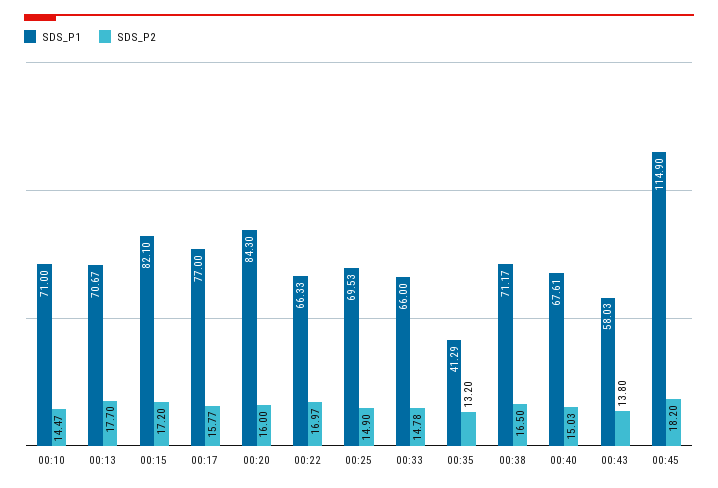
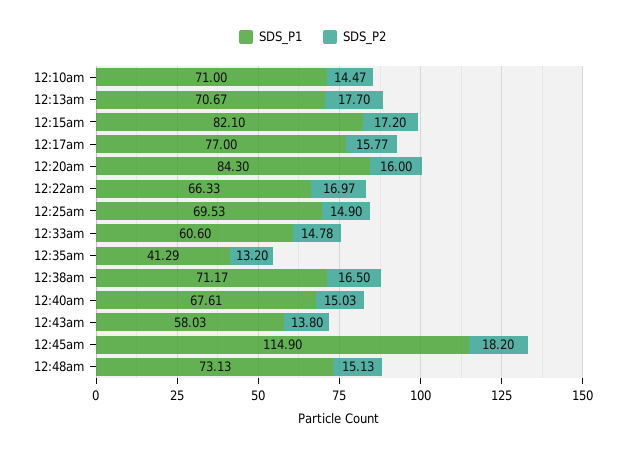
SDS_P1, 00:33: 66 -> 60.6
SDS_P1, 12:48am: none -> 73.13
SDS_P2, 12:48am: none -> 15.13

